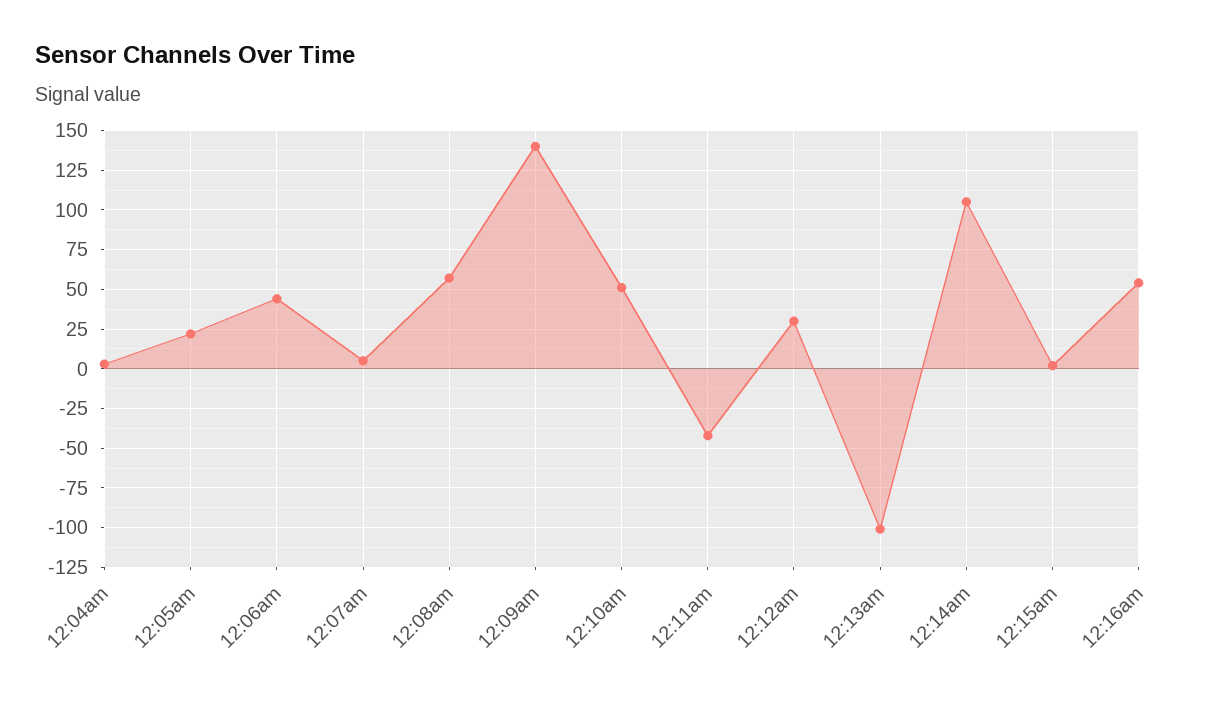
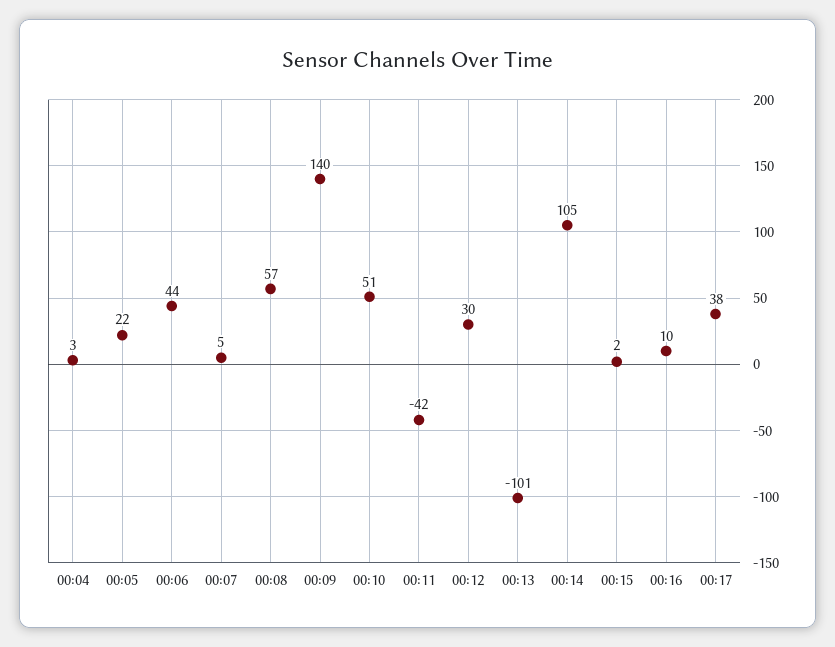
12:16am: 55 -> 10
00:17: none -> 38

